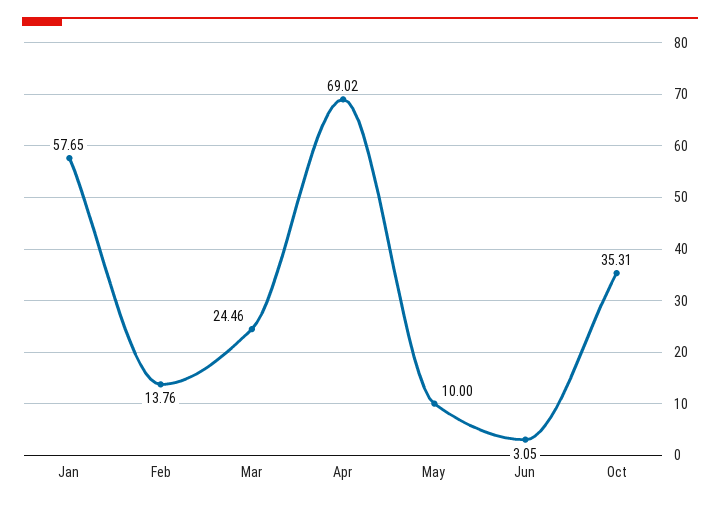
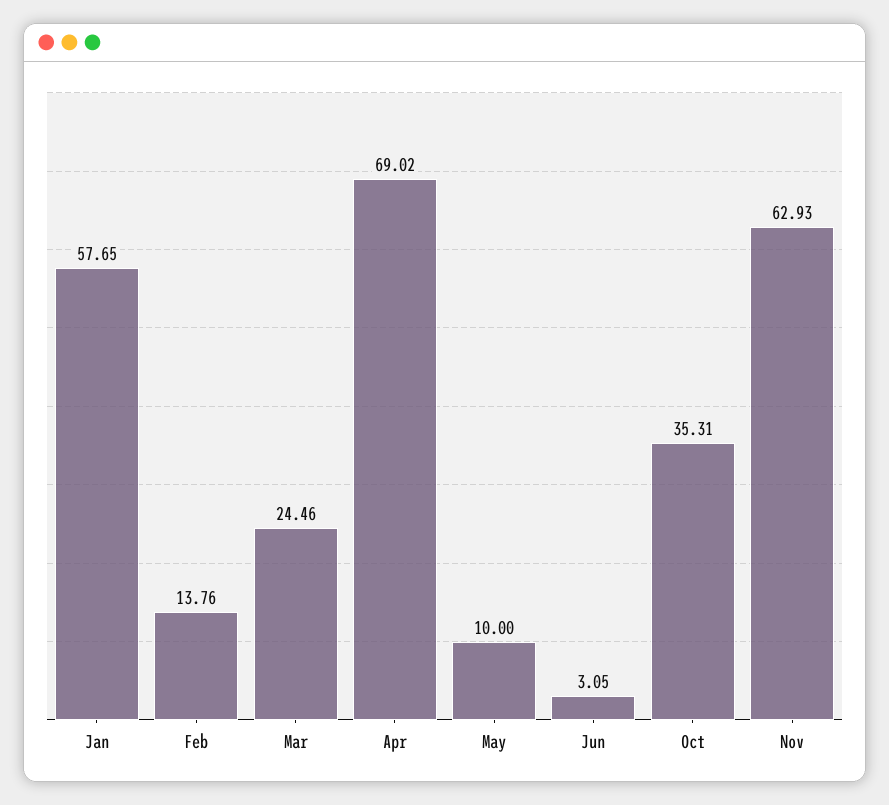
Nov: none -> 62.93

